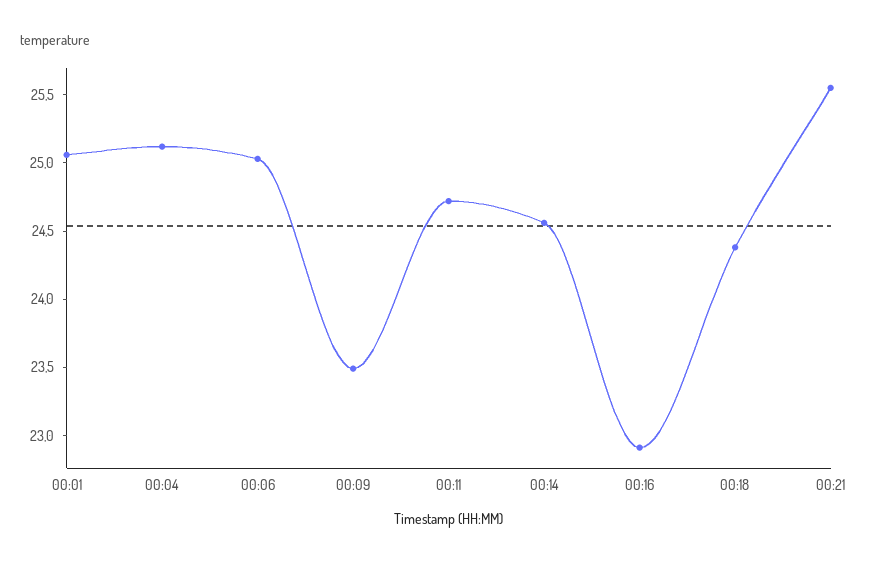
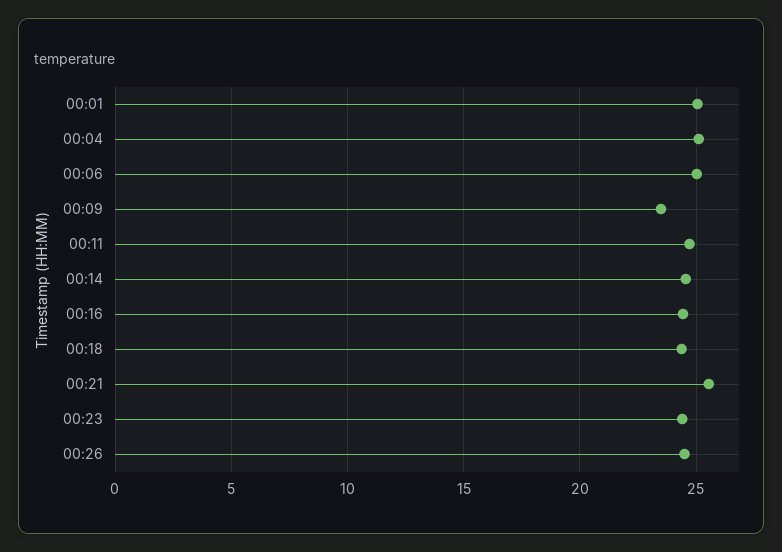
00:16: 22.9 -> 24.5
00:23: none -> 24.5
00:26: none -> 24.5

